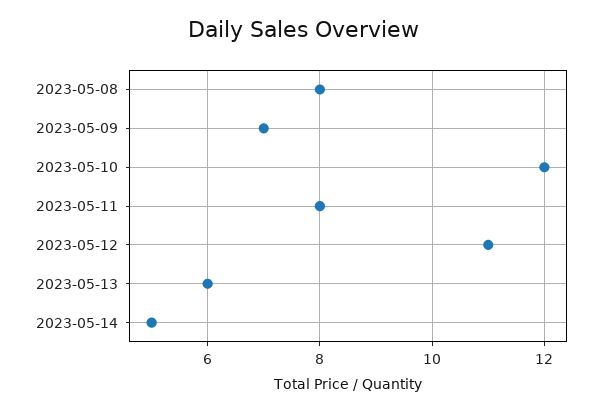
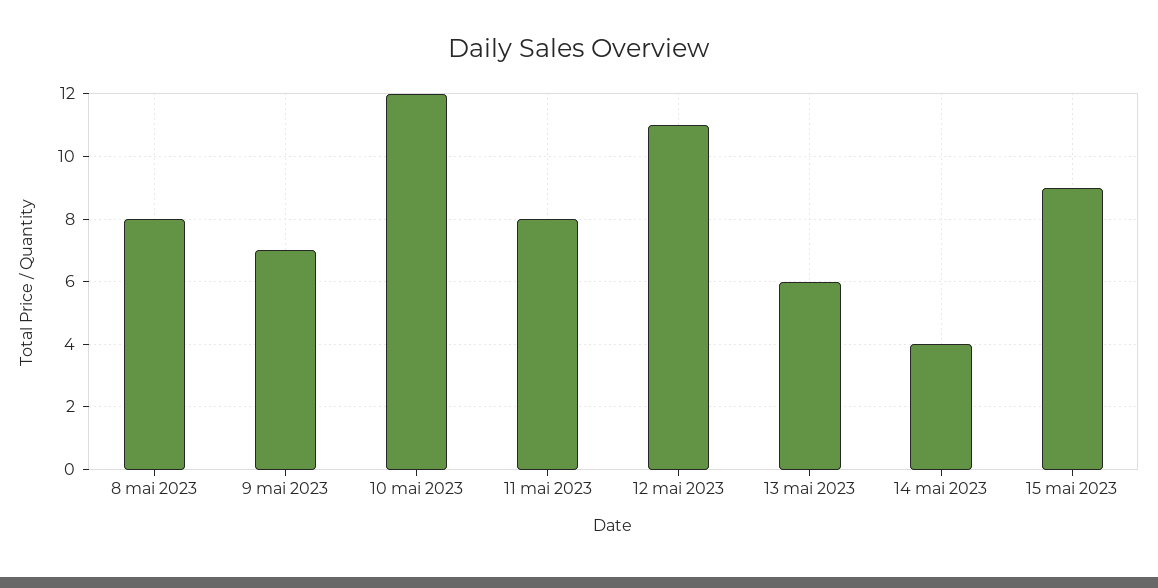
2023-05-14: 5 -> 4
15 mai 2023: none -> 9

